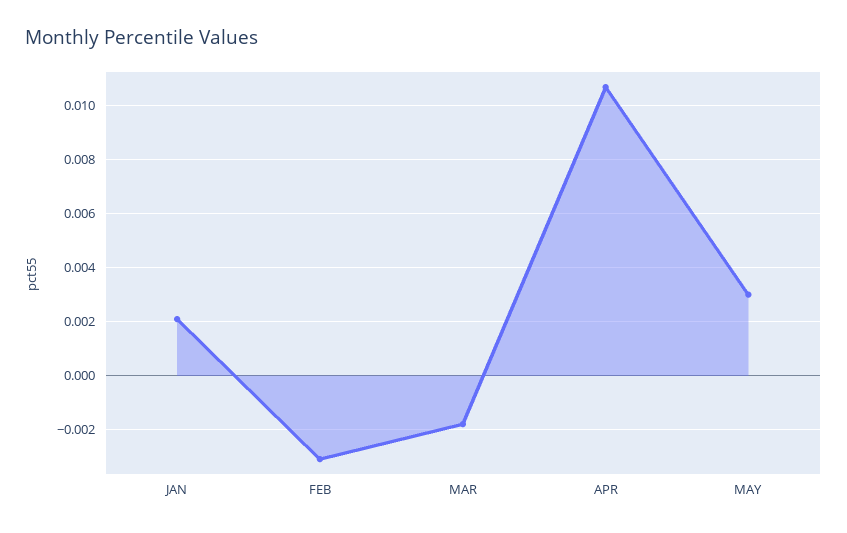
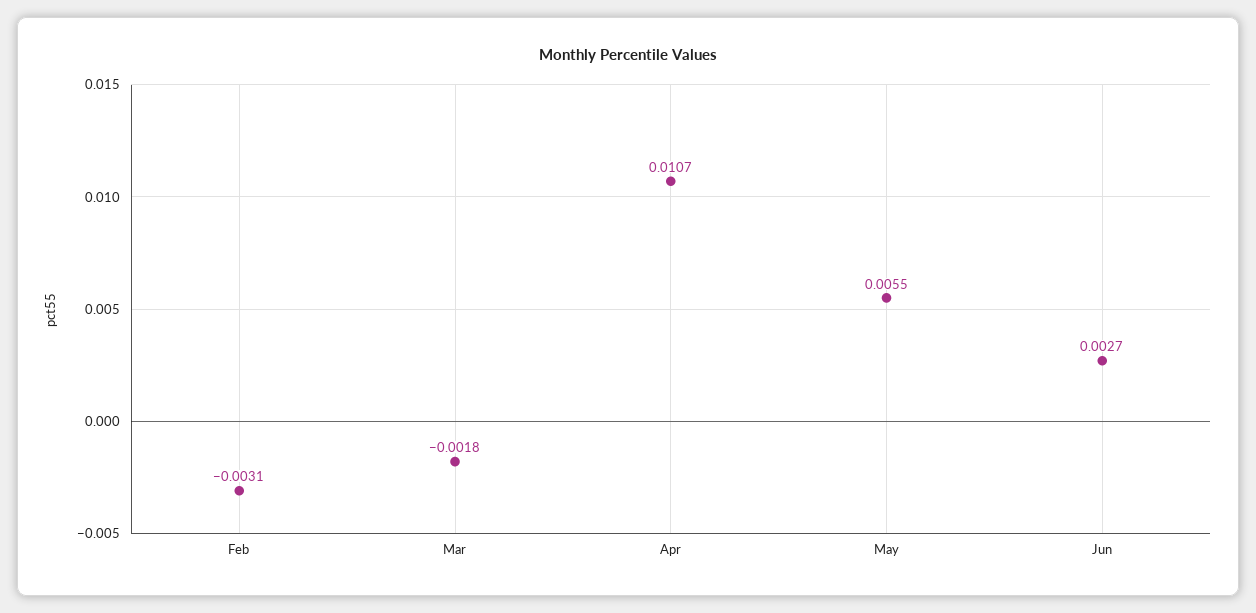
JAN: 0.002 -> none
MAY: 0.003 -> 0.0055
Jun: none -> 0.0027

